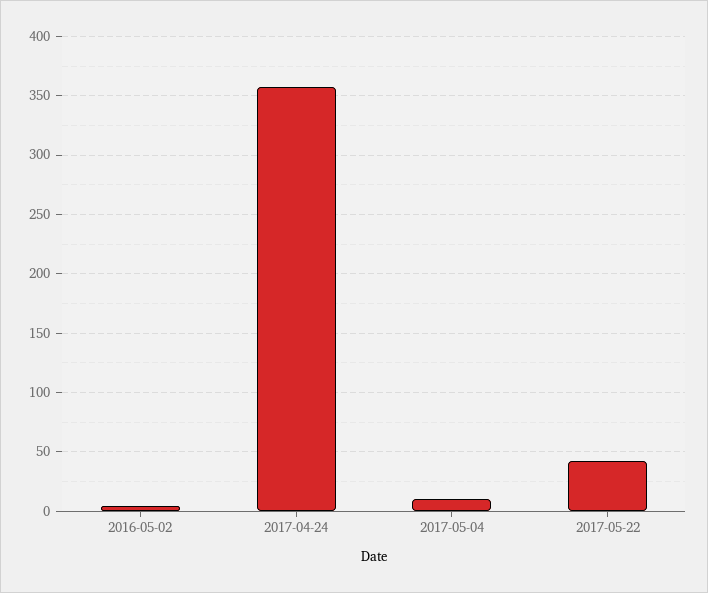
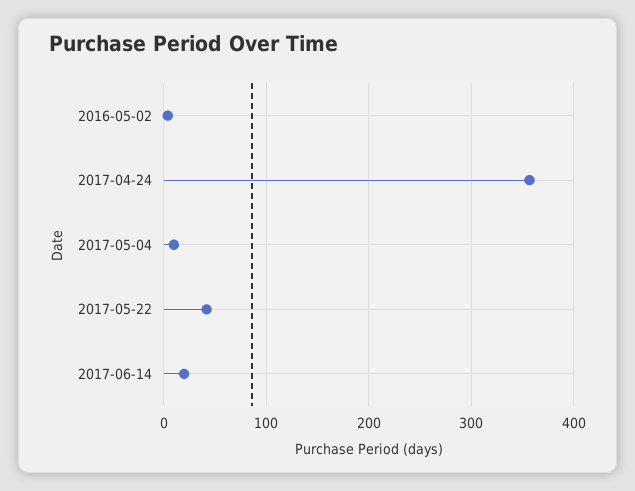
2017-06-14: none -> 20

